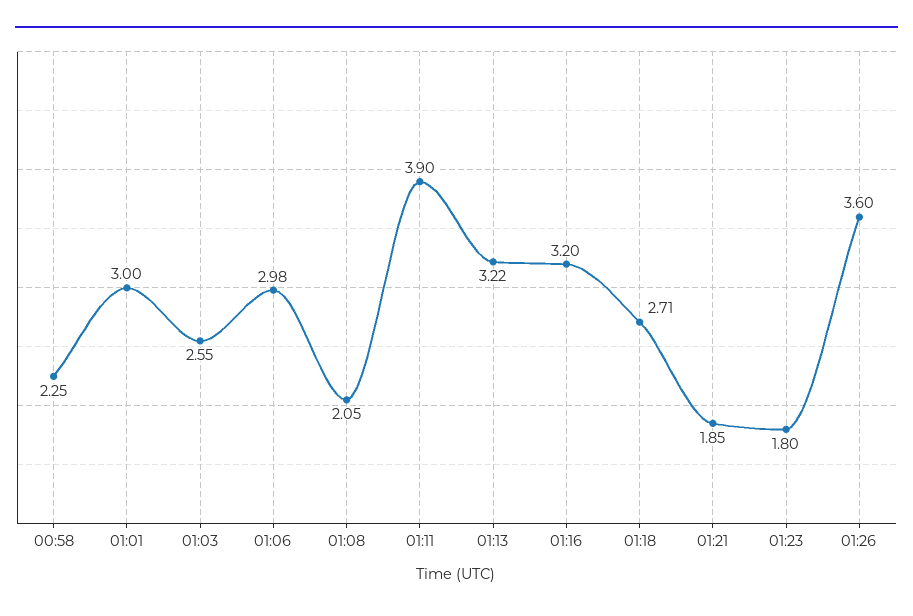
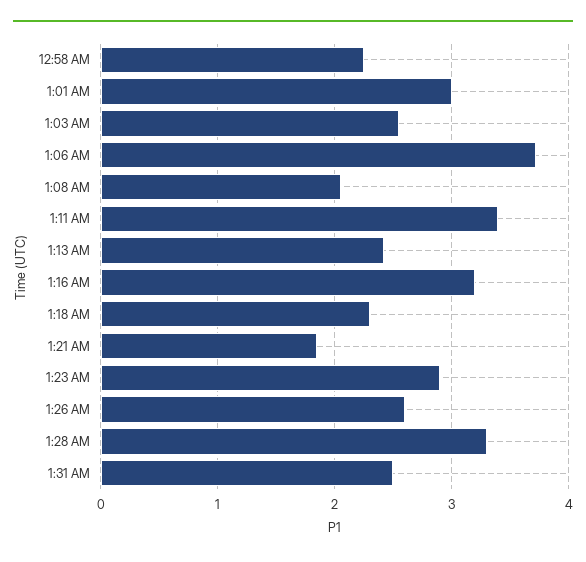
01:06: 2.98 -> 3.7
01:11: 3.9 -> 3.4
01:13: 3.22 -> 2.4
01:18: 2.71 -> 2.3
01:23: 1.8 -> 2.9
01:26: 3.6 -> 2.6
1:28 AM: none -> 3.3
1:31 AM: none -> 2.5

